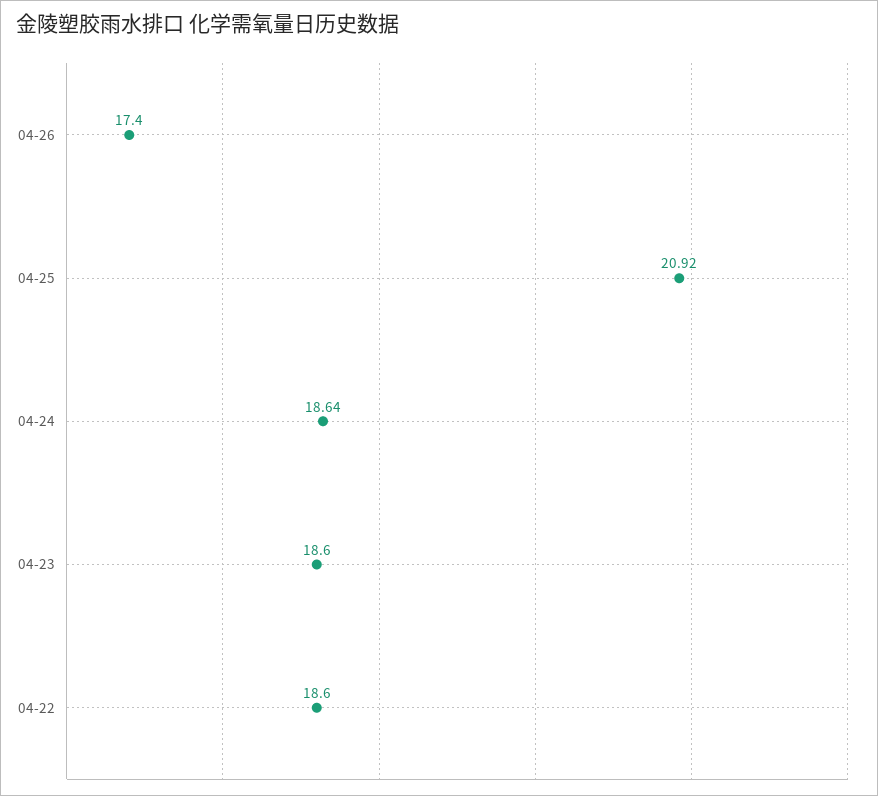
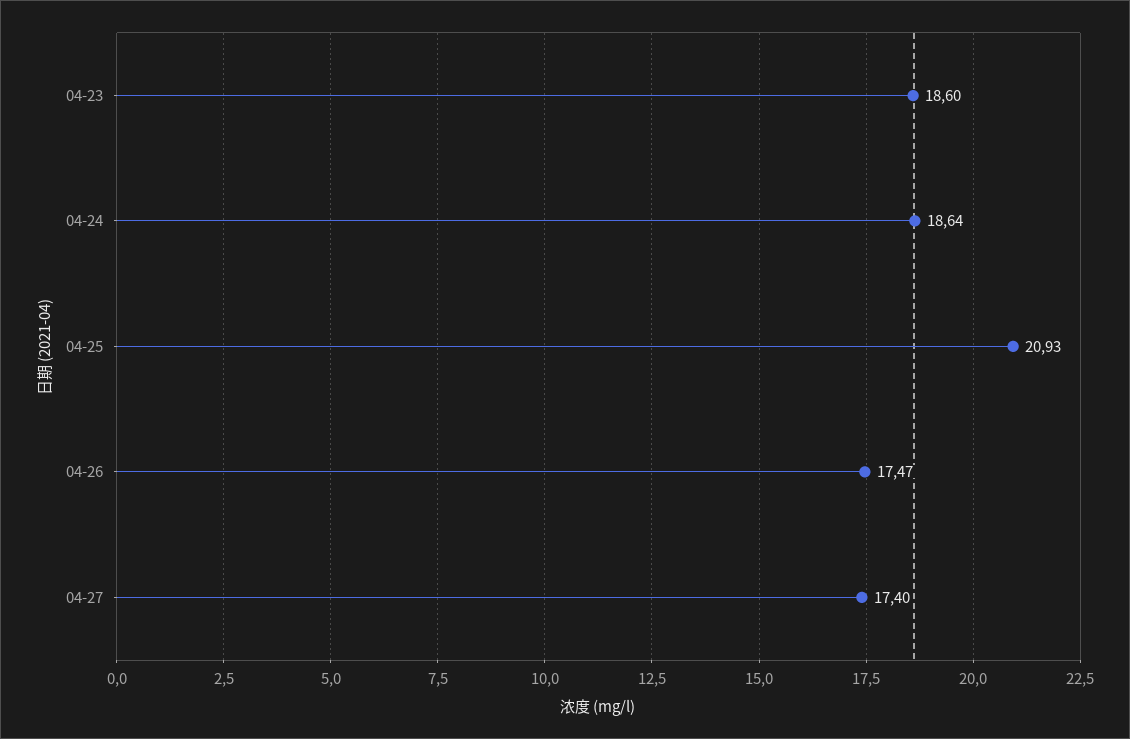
04-26: 17.4 -> 17.47
04-25: 20.92 -> 20.93
04-22: 18.6 -> none
04-27: none -> 17.4

